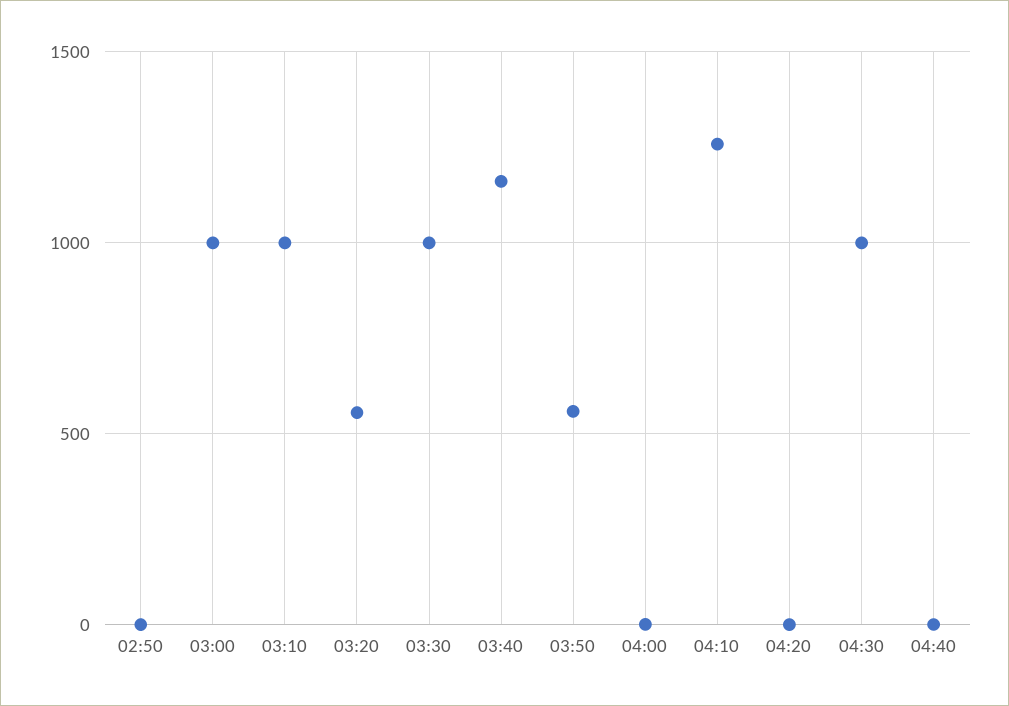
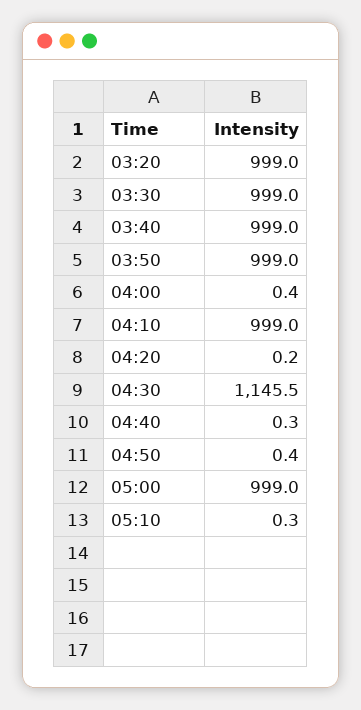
02:50: 0 -> none
03:00: 1000 -> none
03:10: 1000 -> none
03:20: 550 -> 999
03:40: 1150 -> 999
03:50: 550 -> 999
04:10: 1250 -> 999
04:30: 1000 -> 1145.5
04:50: none -> 0.4
05:00: none -> 999
05:10: none -> 0.3

